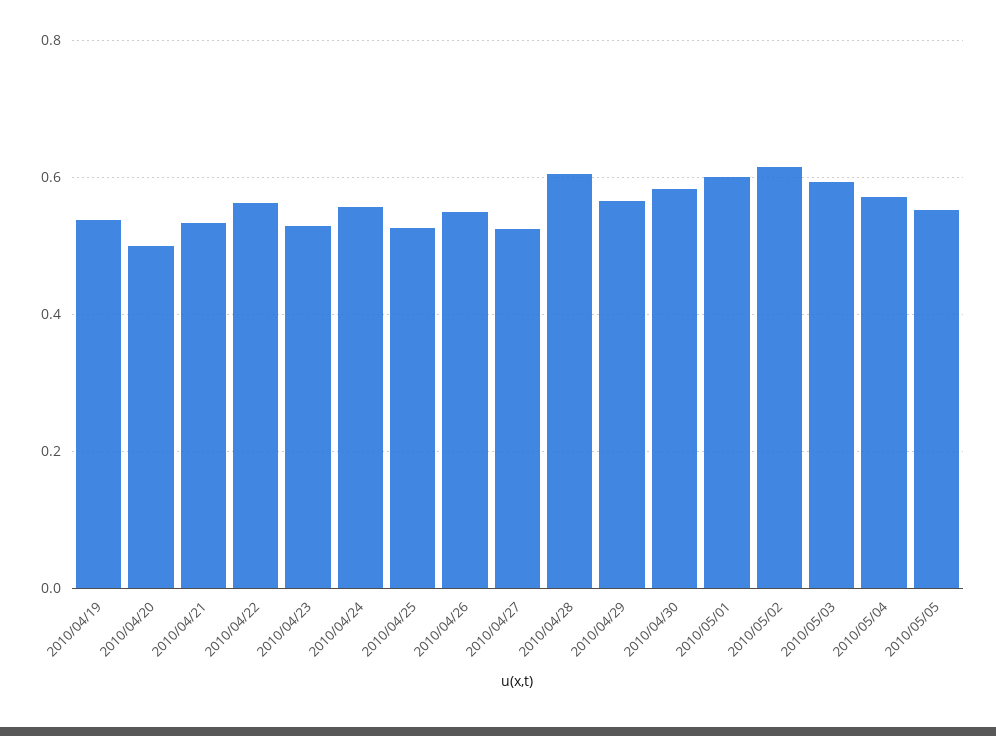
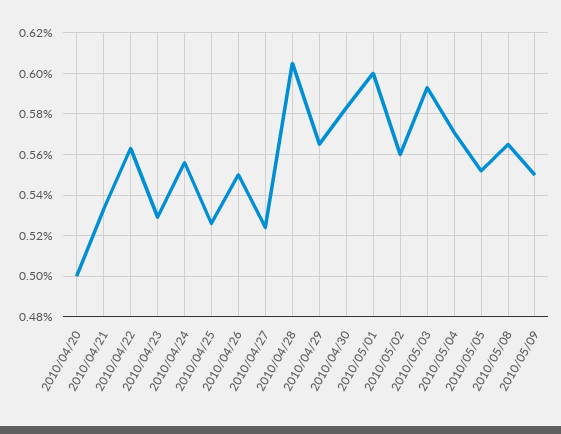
2010/04/19: 0.54 -> none
2010/05/02: 0.62 -> 0.56
2010/05/08: none -> 0.565
2010/05/09: none -> 0.55

